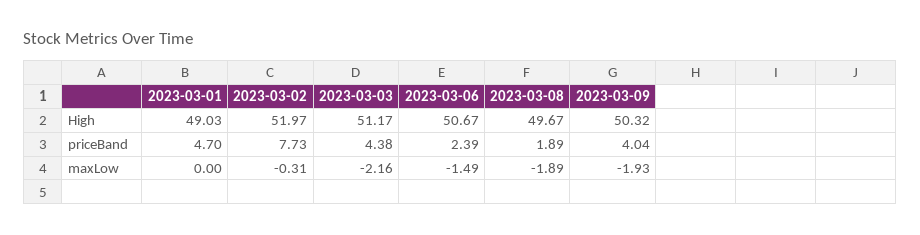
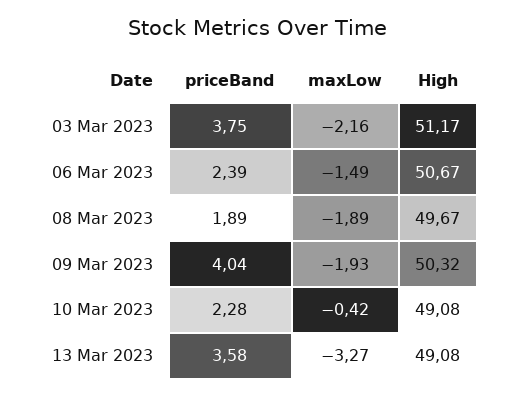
2023-03-01, High: 49.03 -> none
2023-03-02, High: 51.97 -> none
2023-03-01, priceBand: 4.7 -> none
2023-03-02, priceBand: 7.73 -> none
2023-03-03, priceBand: 4.38 -> 3.75
2023-03-01, maxLow: 0 -> none
2023-03-02, maxLow: -0.31 -> none
10 Mar 2023, priceBand: none -> 2.28
10 Mar 2023, maxLow: none -> -0.42
10 Mar 2023, High: none -> 49.08
13 Mar 2023, priceBand: none -> 3.58
13 Mar 2023, maxLow: none -> -3.27
13 Mar 2023, High: none -> 49.08

